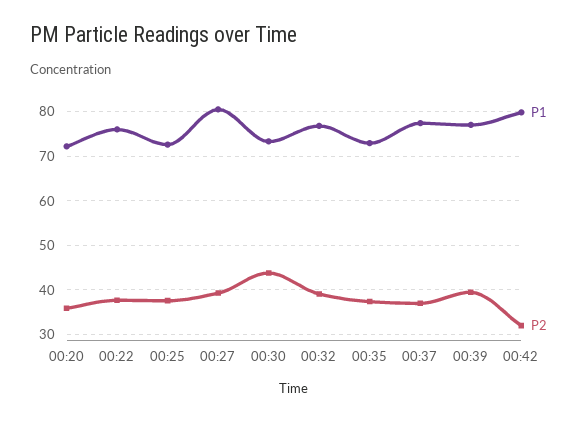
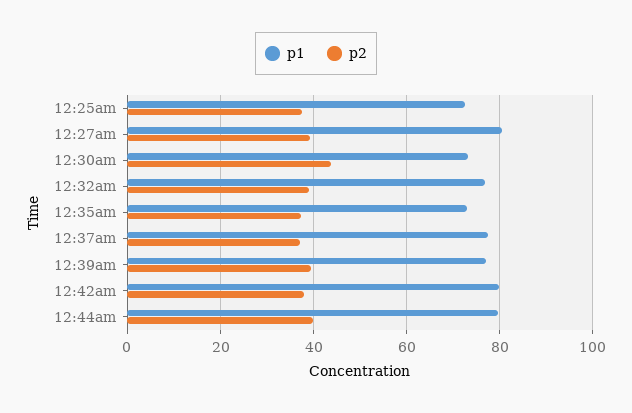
P1, 00:20: 72 -> none
P2, 00:20: 36 -> none
P1, 00:22: 76 -> none
P2, 00:22: 38 -> none
P2, 00:42: 32 -> 38
P1, 12:44am: none -> 80
P2, 12:44am: none -> 40

